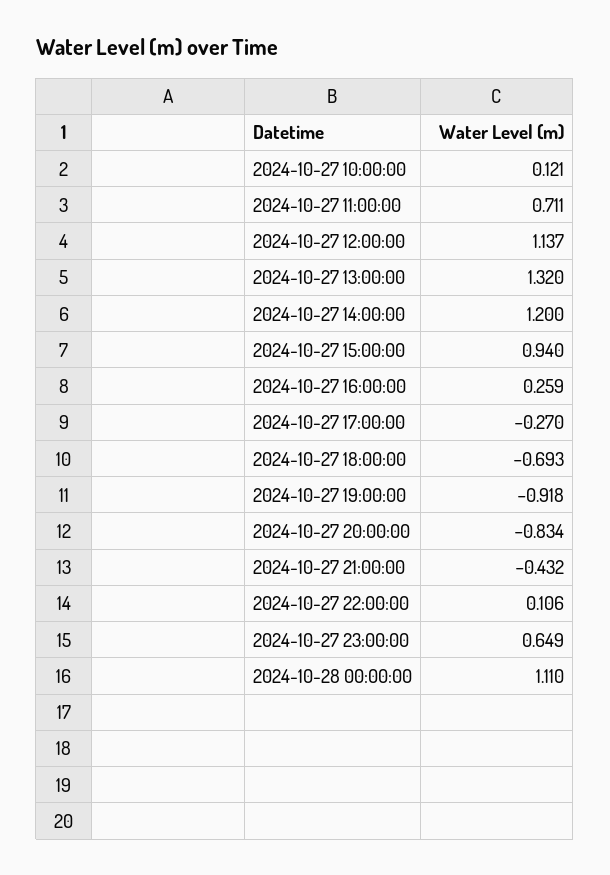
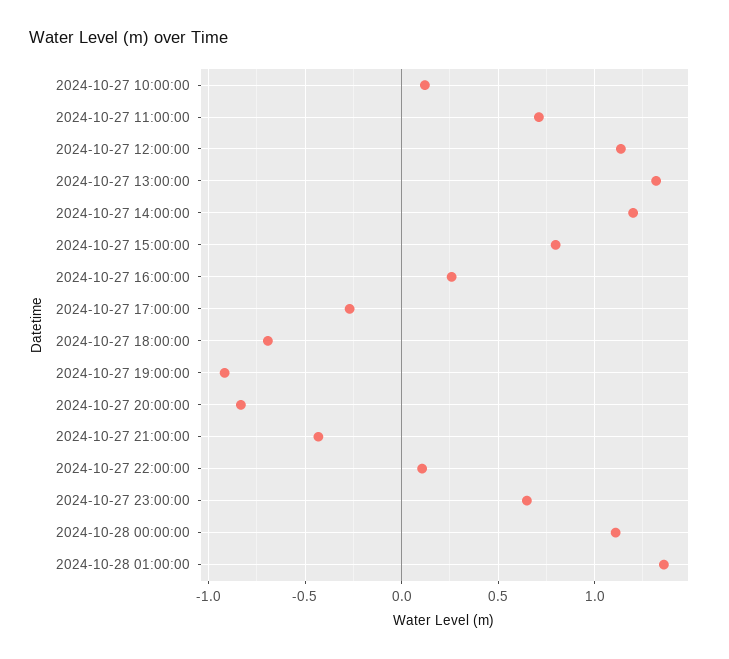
2024-10-27 15:00:00: 0.94 -> 0.8
2024-10-28 01:00:00: none -> 1.35

